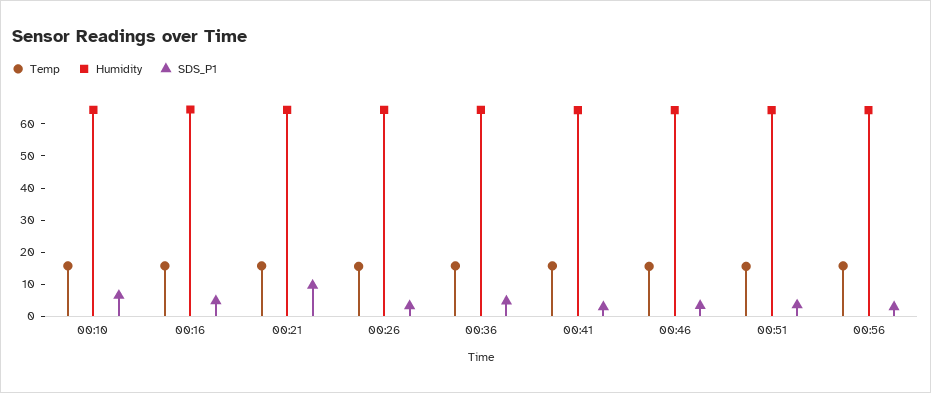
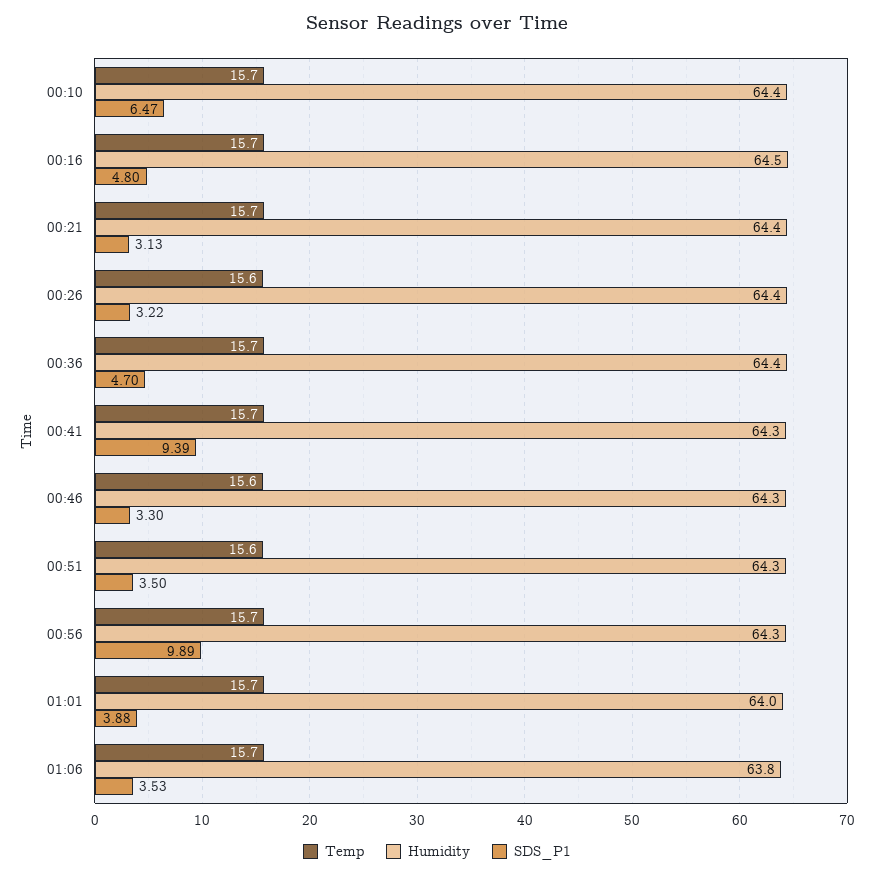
SDS_P1, 00:21: 10 -> 3.13
SDS_P1, 00:41: 2.5 -> 9.39
SDS_P1, 00:56: 2.5 -> 9.89
Temp, 01:01: none -> 15.7
Humidity, 01:01: none -> 64
SDS_P1, 01:01: none -> 3.88
Temp, 01:06: none -> 15.7
Humidity, 01:06: none -> 63.8
SDS_P1, 01:06: none -> 3.53

